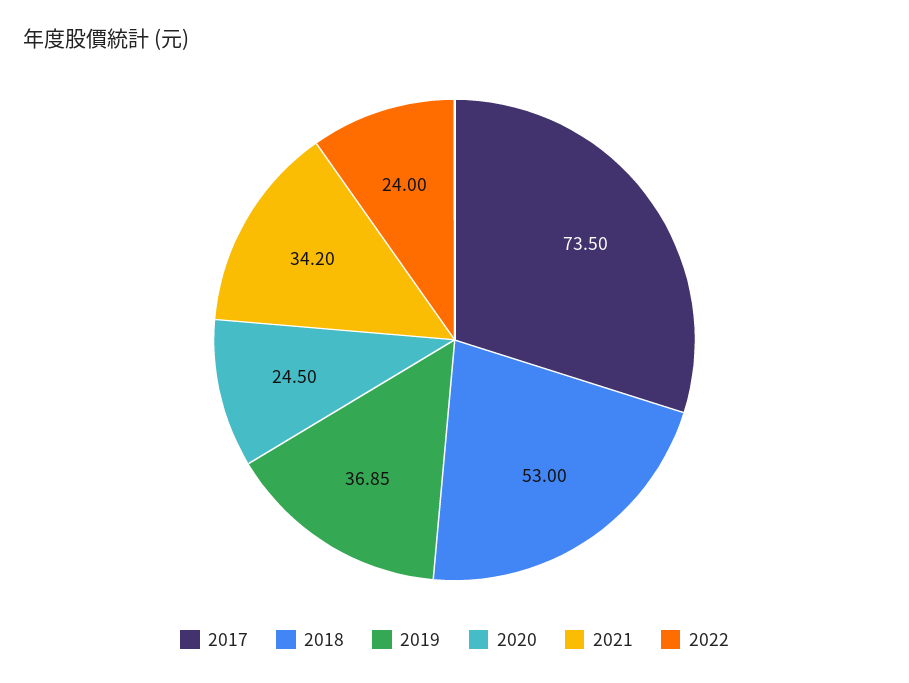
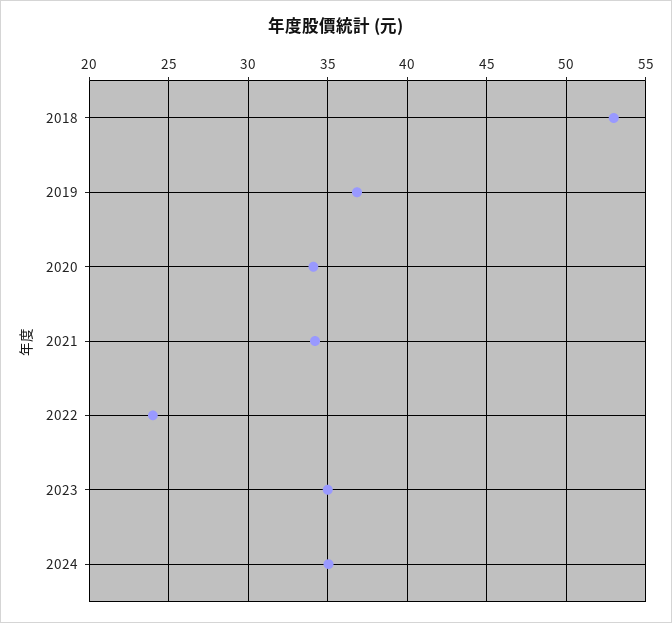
2017: 73.5 -> none
2020: 24.5 -> 34
2023: none -> 35
2024: none -> 35

